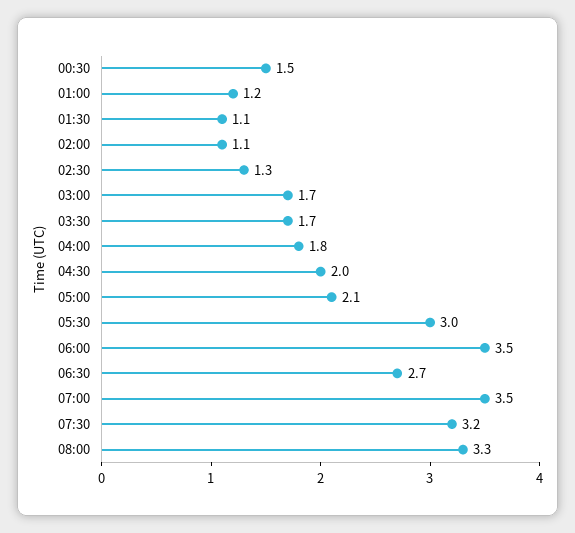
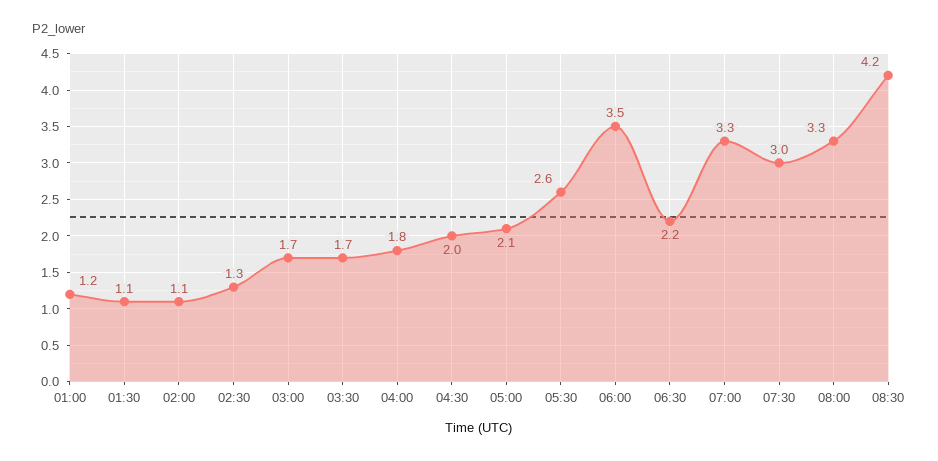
00:30: 1.5 -> none
05:30: 3 -> 2.6
06:30: 2.7 -> 2.2
07:00: 3.5 -> 3.3
07:30: 3.2 -> 3
08:30: none -> 4.2

